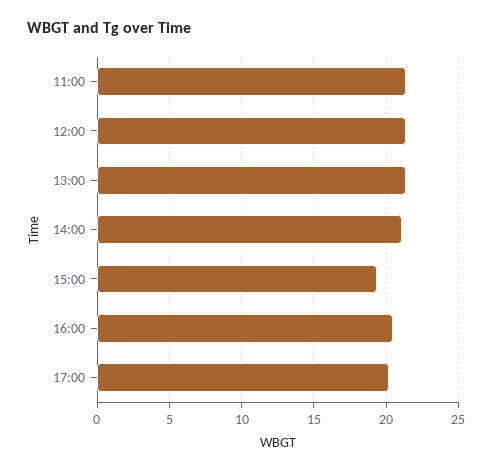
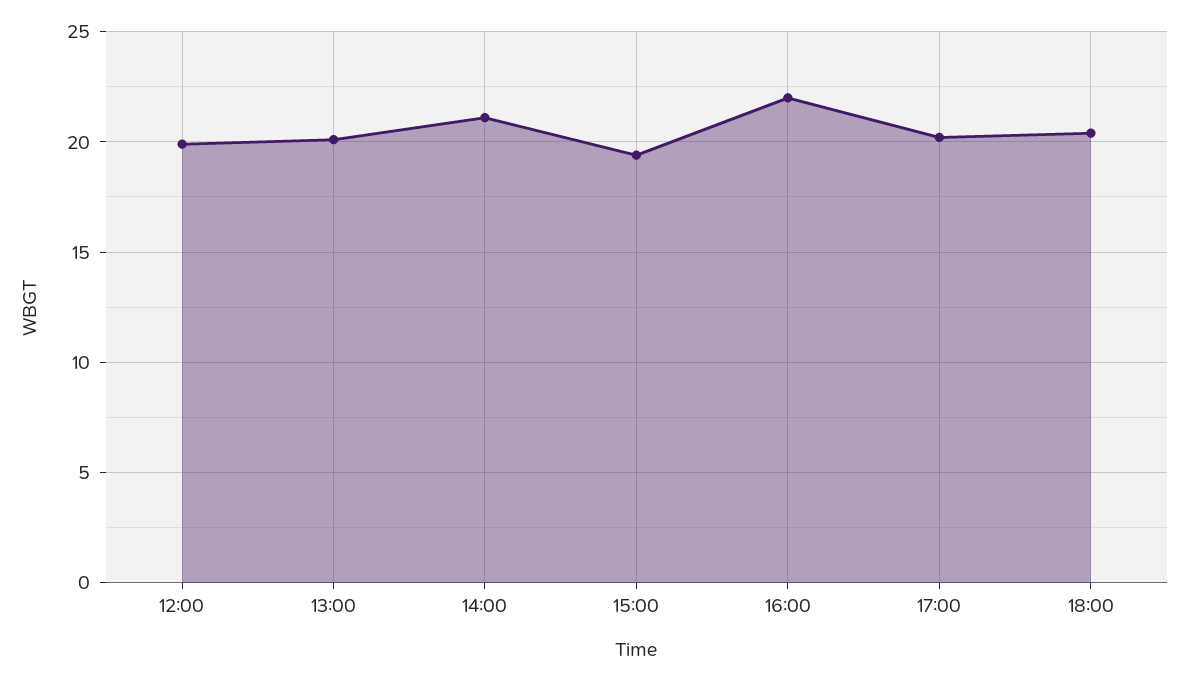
11:00: 21.5 -> none
12:00: 21.5 -> 20
13:00: 21.5 -> 20
16:00: 20.5 -> 22
18:00: none -> 20.5

